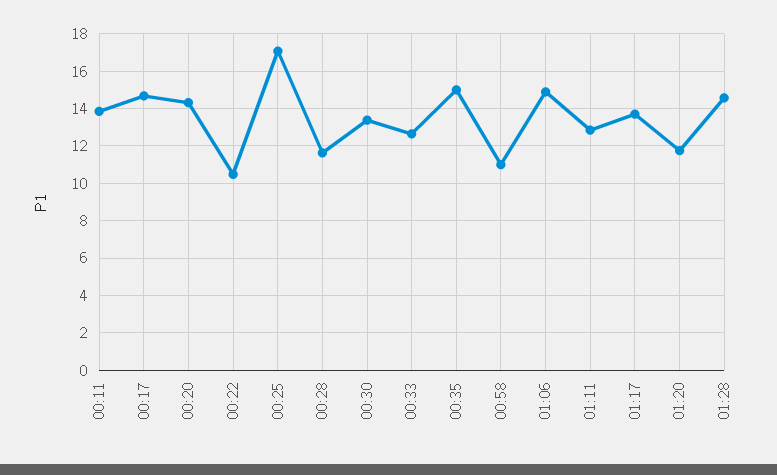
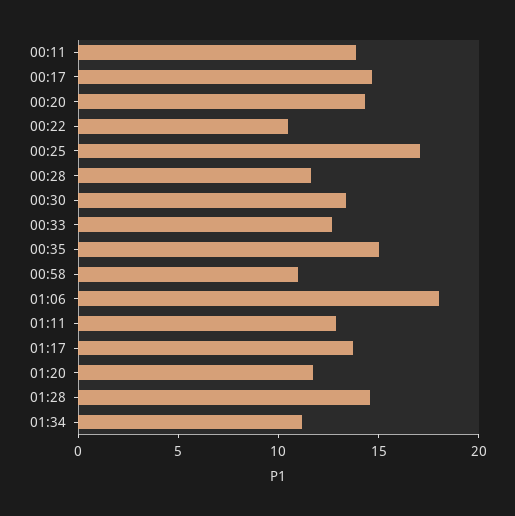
01:06: 15 -> 18
01:34: none -> 11

